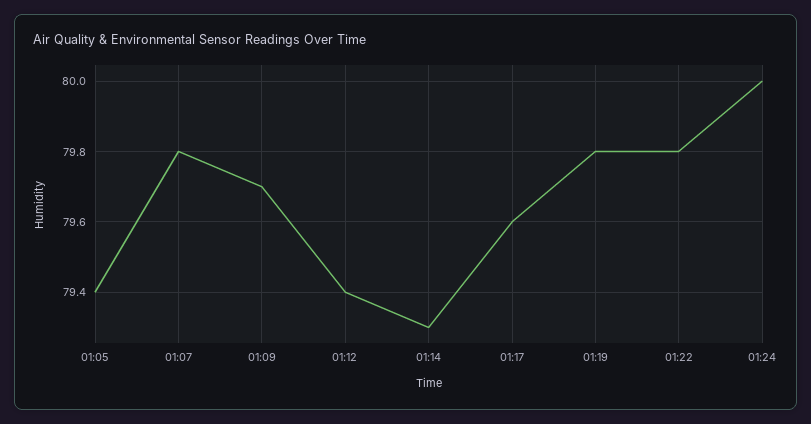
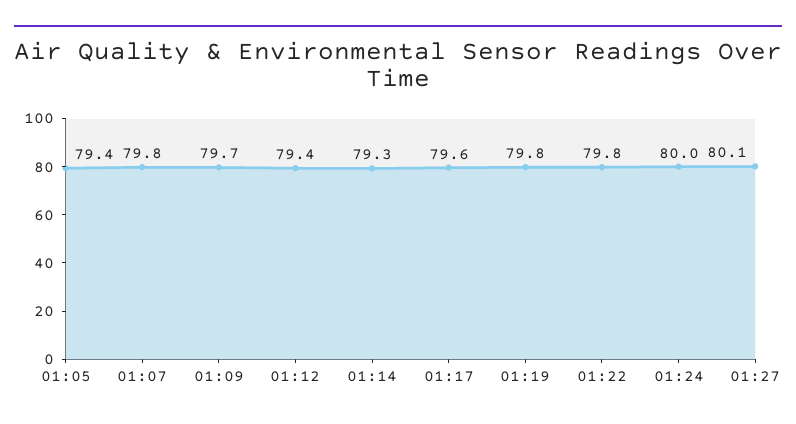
01:27: none -> 80.1

